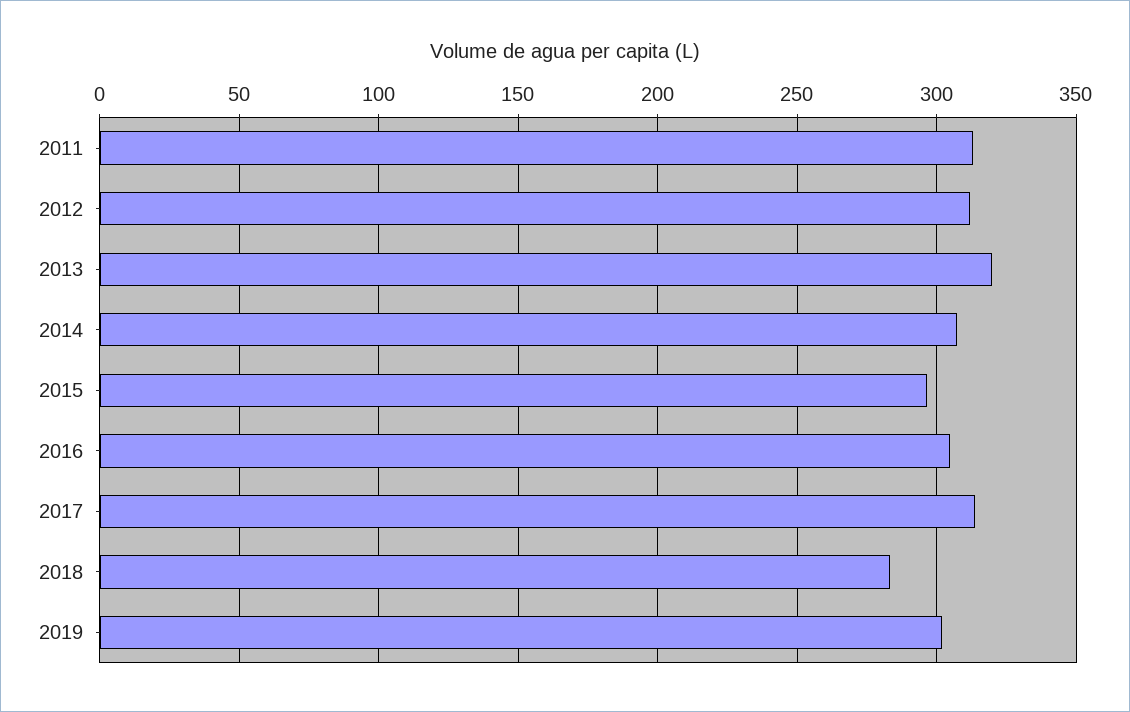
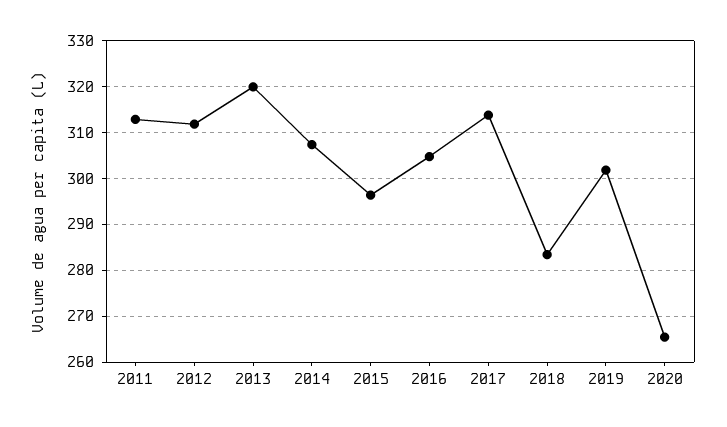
2020: none -> 266

